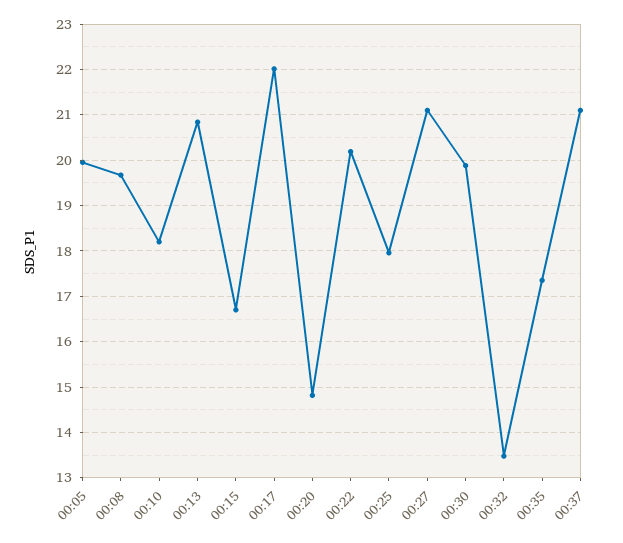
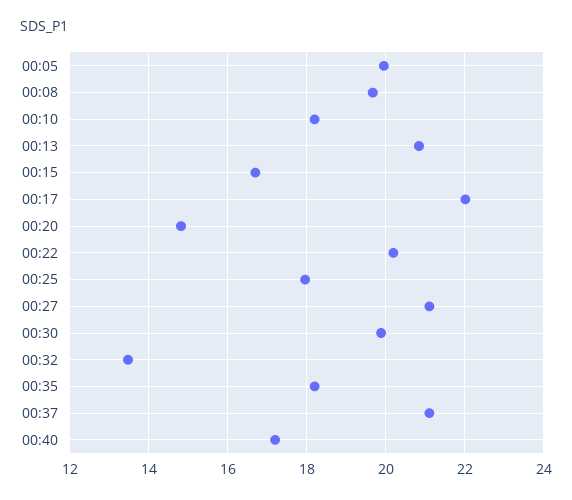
00:35: 17.4 -> 18.2
00:40: none -> 17.2

